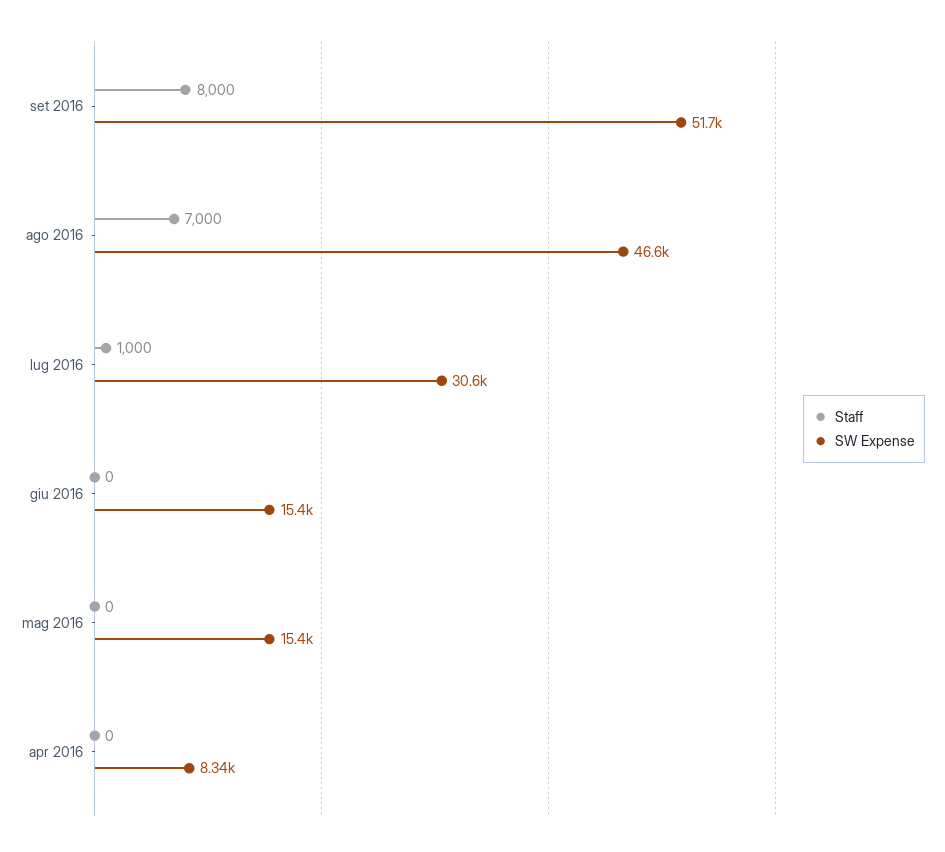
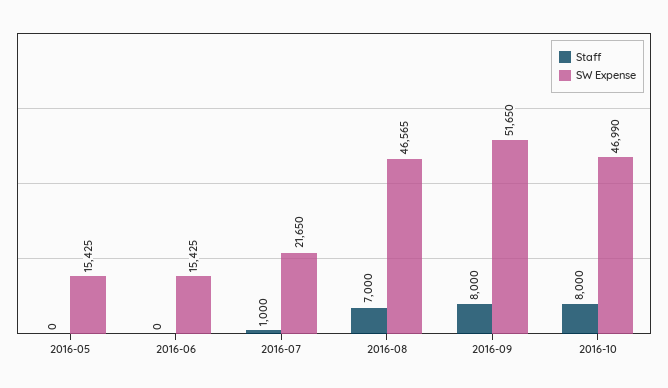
SW Expense, lug 2016: 30600 -> 21650
Staff, apr 2016: 0 -> none
SW Expense, apr 2016: 8340 -> none
Staff, 2016-10: none -> 8000
SW Expense, 2016-10: none -> 46990

